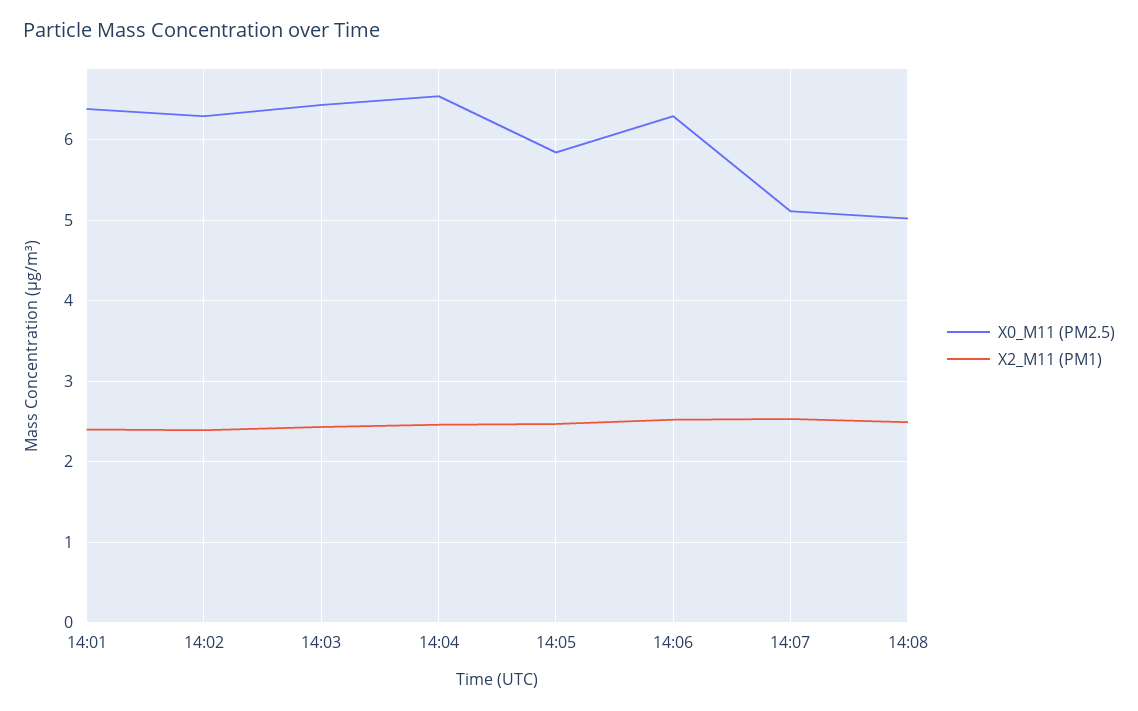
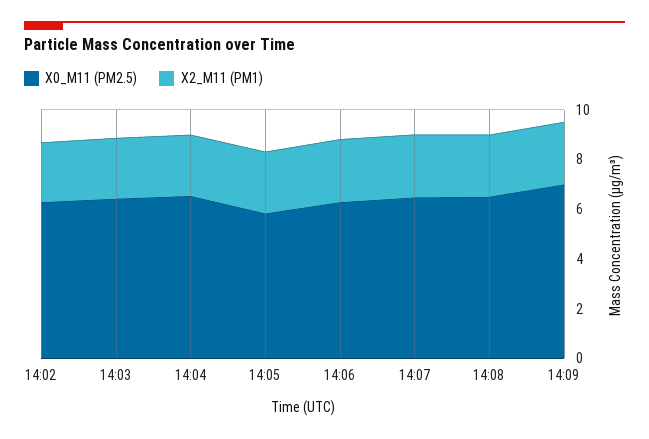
X0_M11 (PM2.5), 14:01: 6.4 -> none
X2_M11 (PM1), 14:01: 2.4 -> none
X0_M11 (PM2.5), 14:07: 5.1 -> 6.5
X0_M11 (PM2.5), 14:08: 5 -> 6.5
X0_M11 (PM2.5), 14:09: none -> 7
X2_M11 (PM1), 14:09: none -> 2.5

